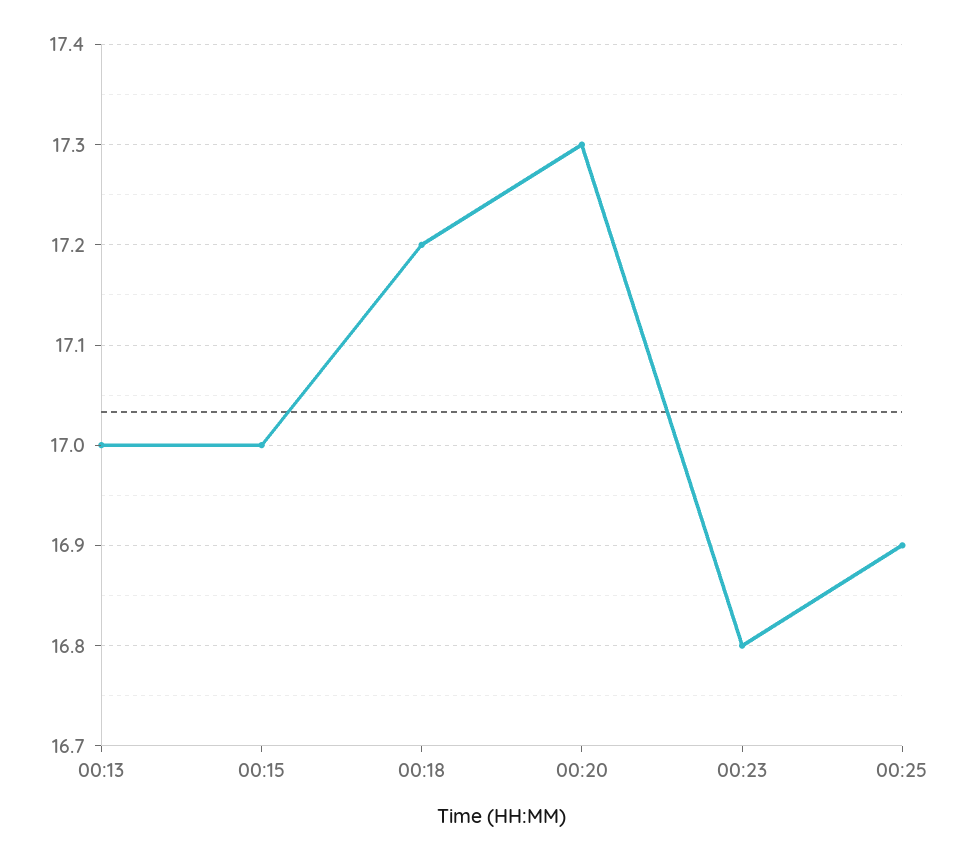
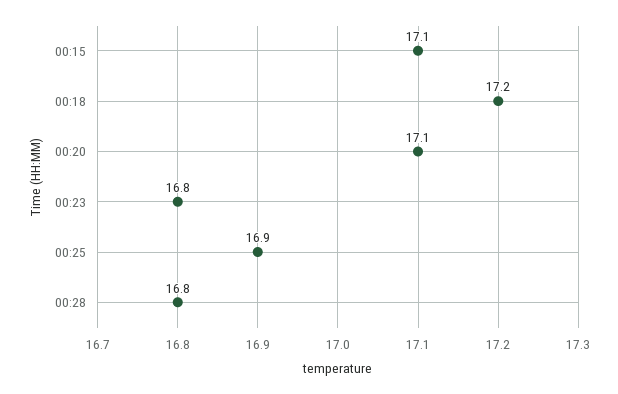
00:13: 17 -> none
00:15: 17 -> 17.1
00:20: 17.3 -> 17.1
00:28: none -> 16.8

